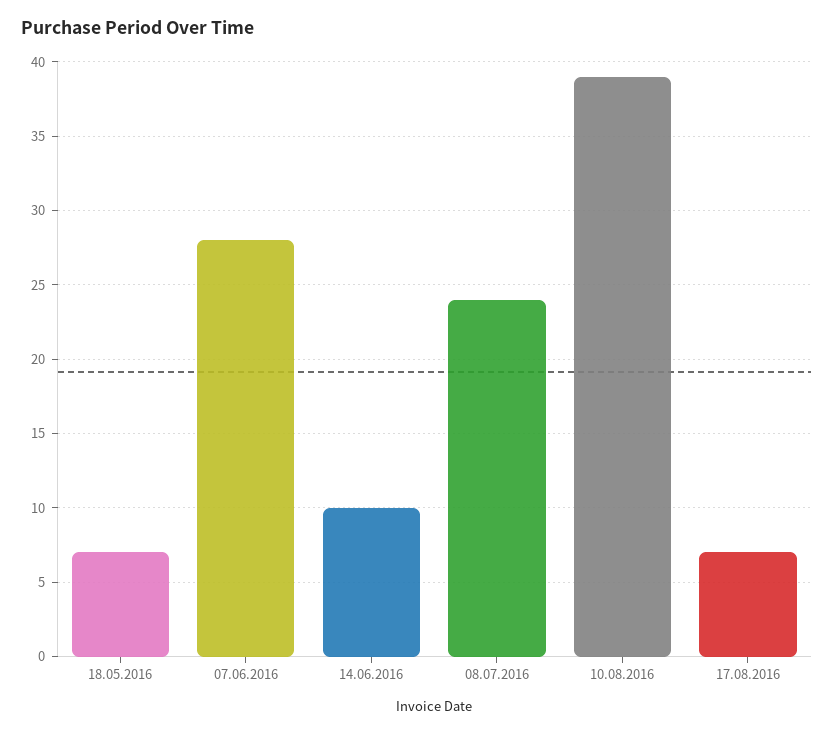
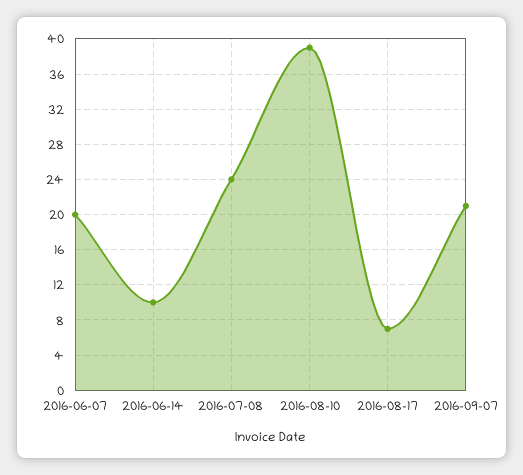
18.05.2016: 7 -> none
07.06.2016: 28 -> 20
2016-09-07: none -> 21

